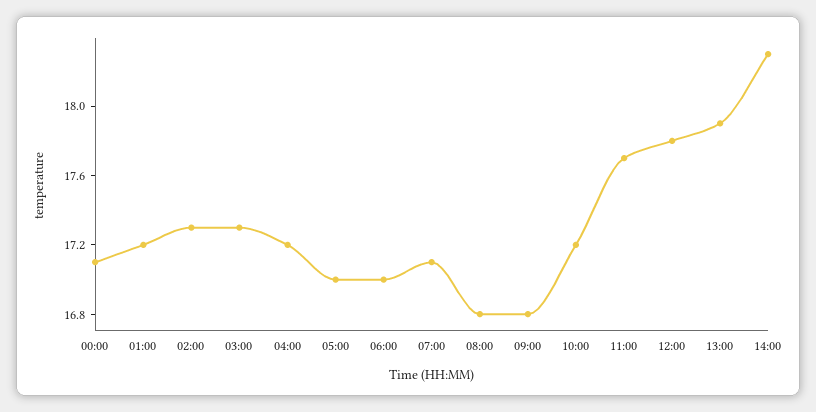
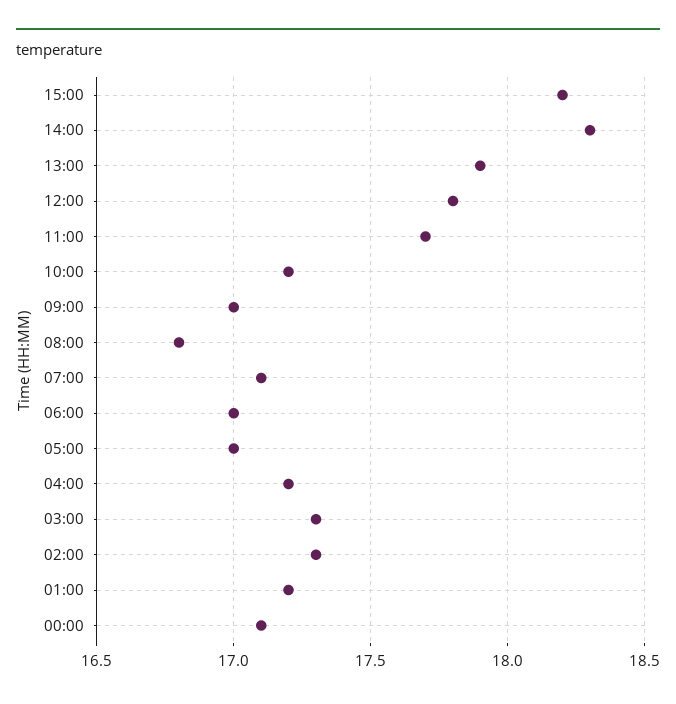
09:00: 16.8 -> 17
15:00: none -> 18.2

